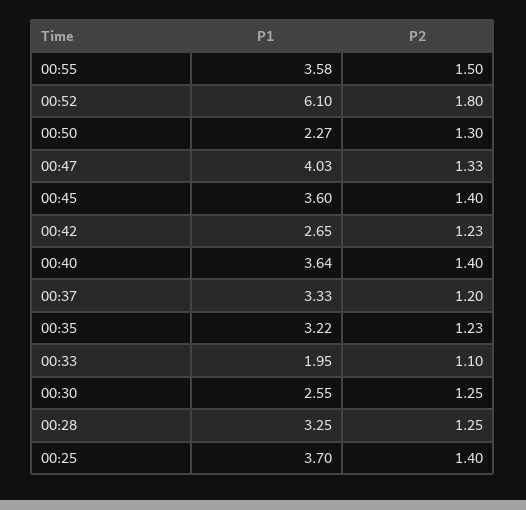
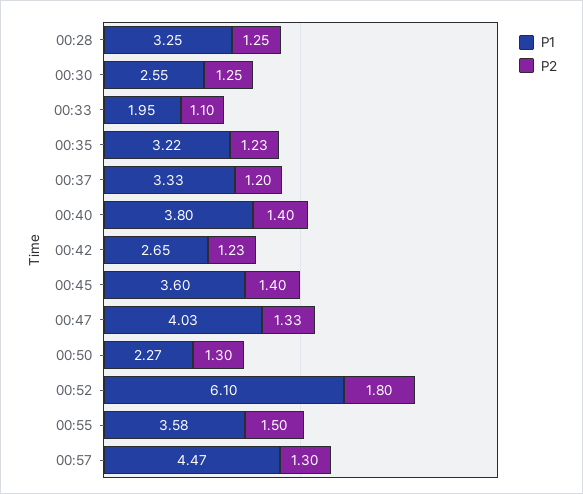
P1, 00:40: 3.64 -> 3.8
P1, 00:25: 3.7 -> none
P2, 00:25: 1.4 -> none
P1, 00:57: none -> 4.47
P2, 00:57: none -> 1.3

